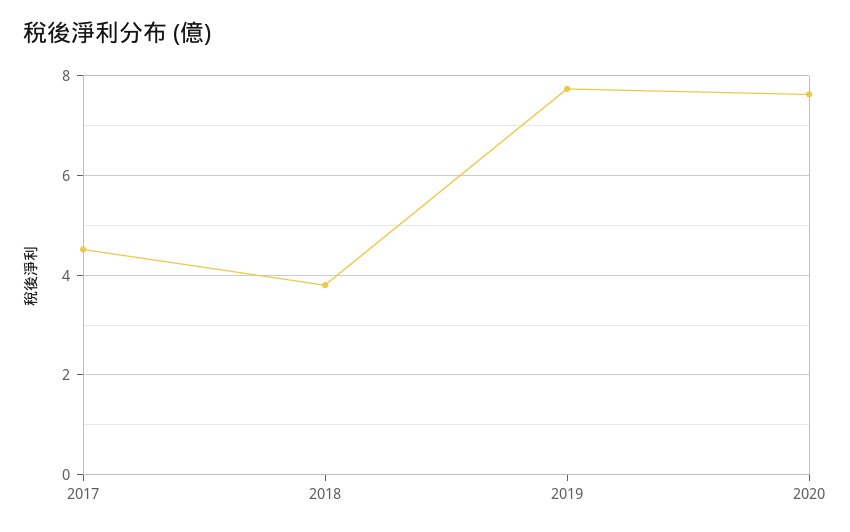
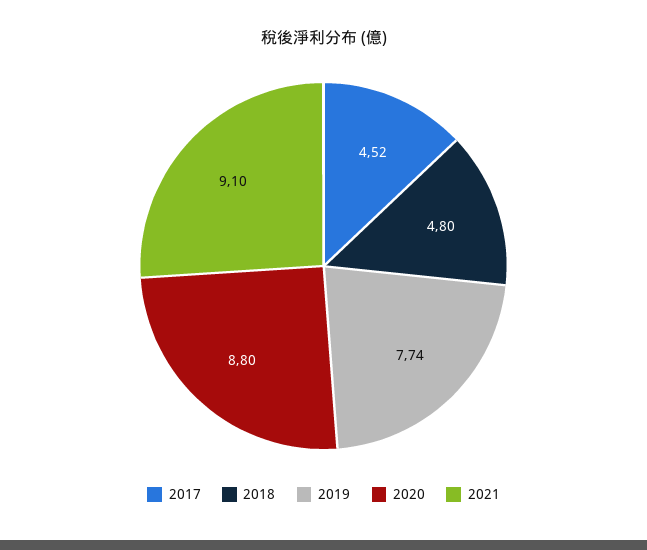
2018: 3.8 -> 4.8
2020: 7.6 -> 8.8
2021: none -> 9.1

